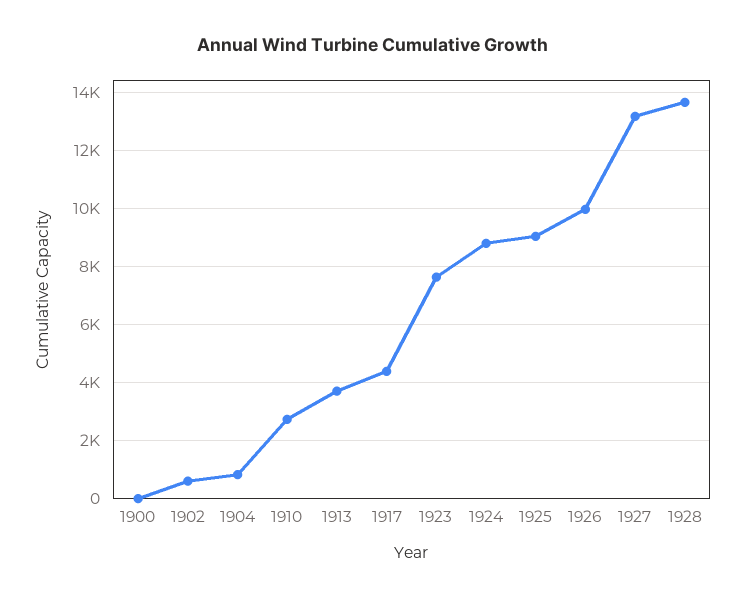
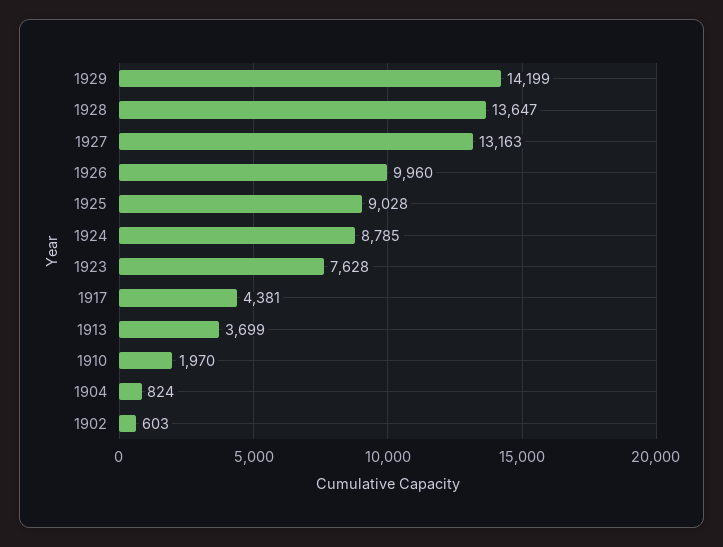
1900: 0 -> none
1910: 2750 -> 1970
1929: none -> 14199

